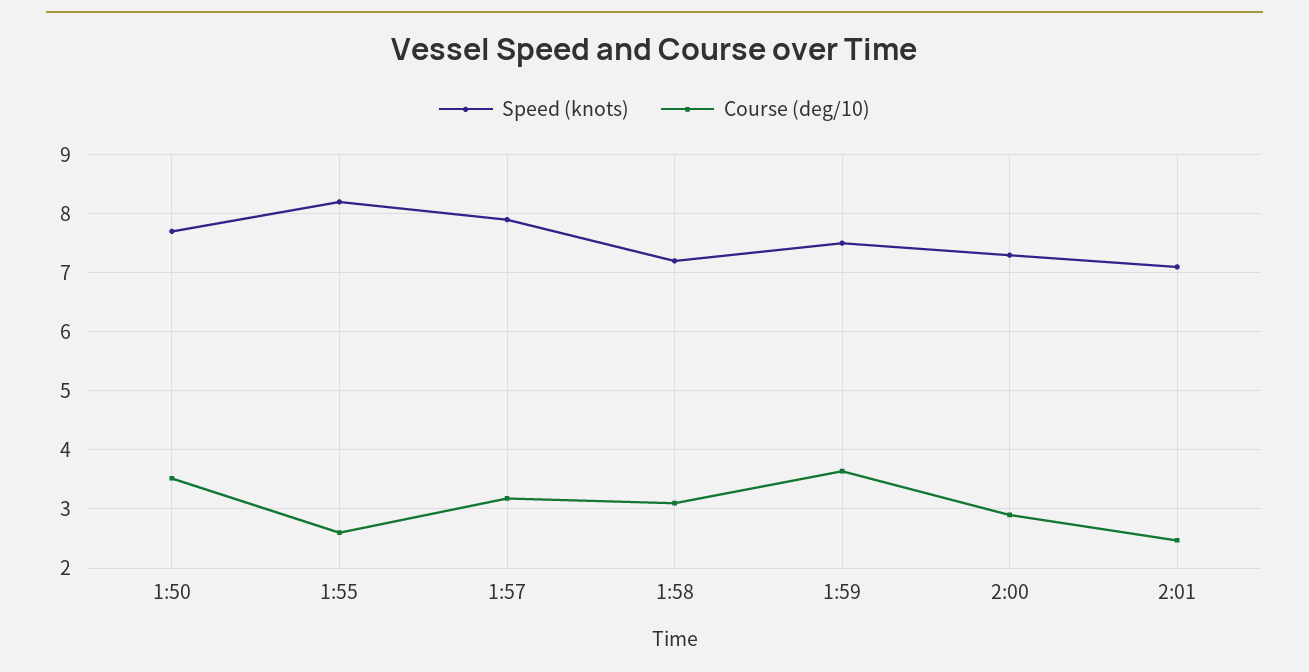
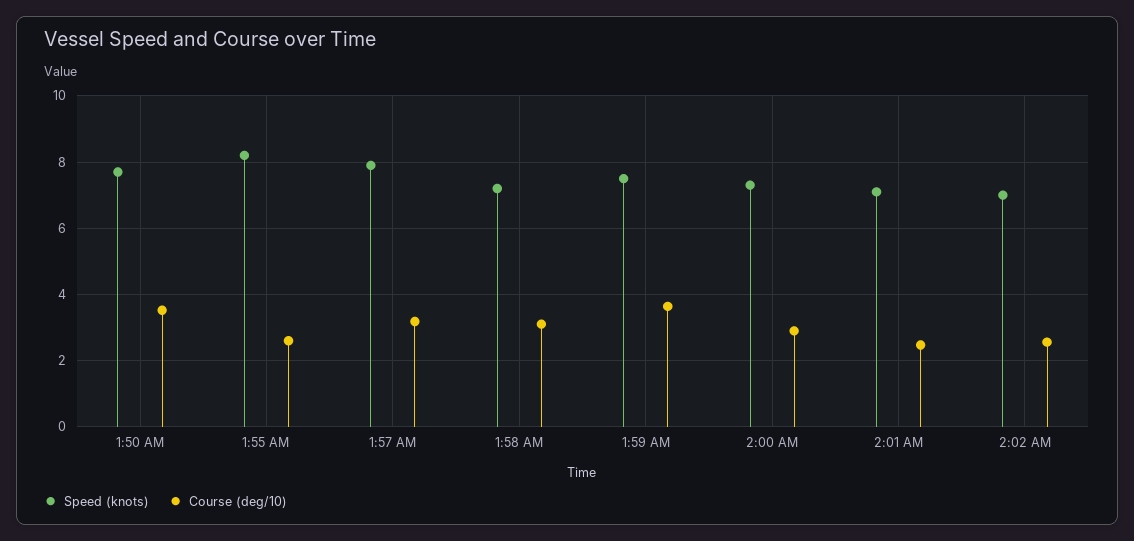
Speed (knots), 2:02 AM: none -> 7
Course (deg/10), 2:02 AM: none -> 2.6

